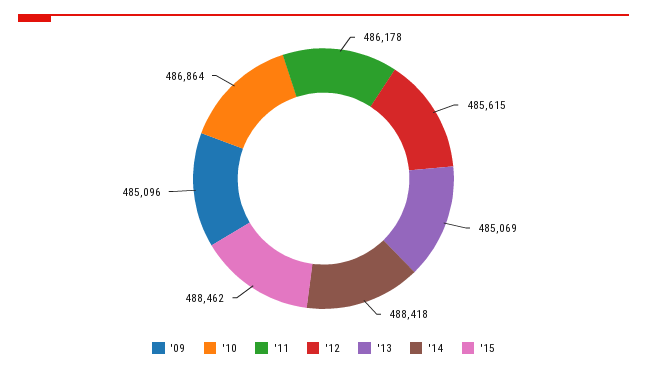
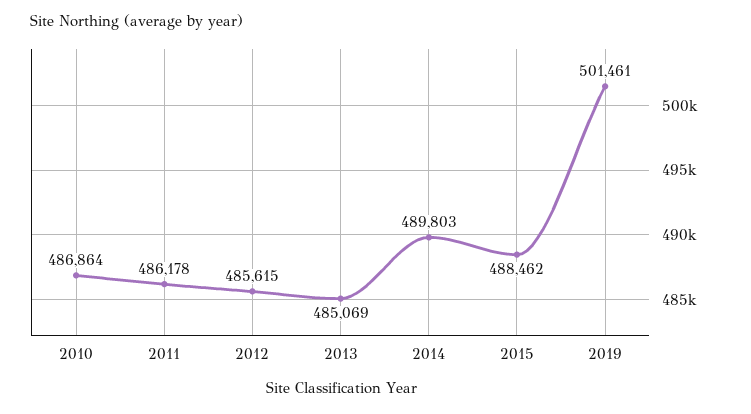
'09: 485096 -> none
'14: 488418 -> 489803
2019: none -> 501461

